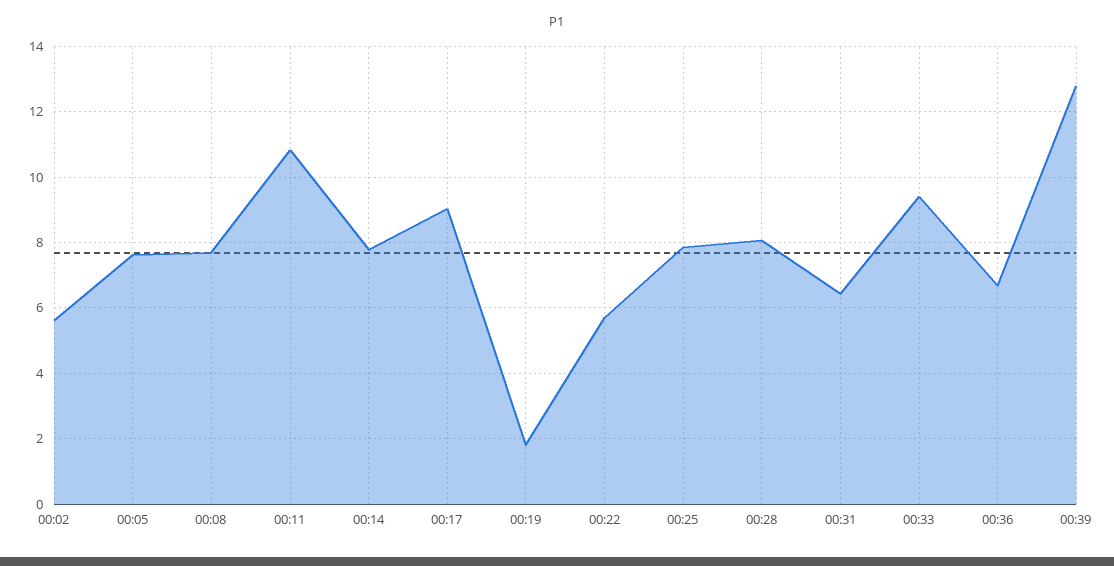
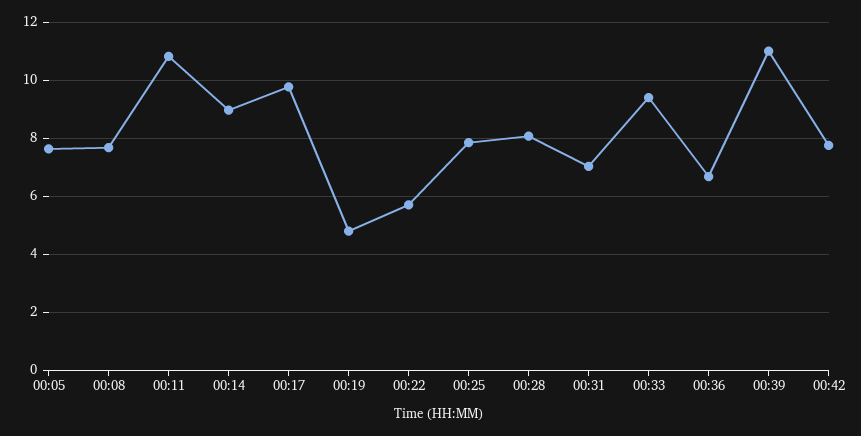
00:02: 5.6 -> none
00:14: 7.8 -> 9
00:17: 9 -> 9.75
00:19: 1.8 -> 4.75
00:31: 6.4 -> 7
00:39: 12.8 -> 11
00:42: none -> 7.75

